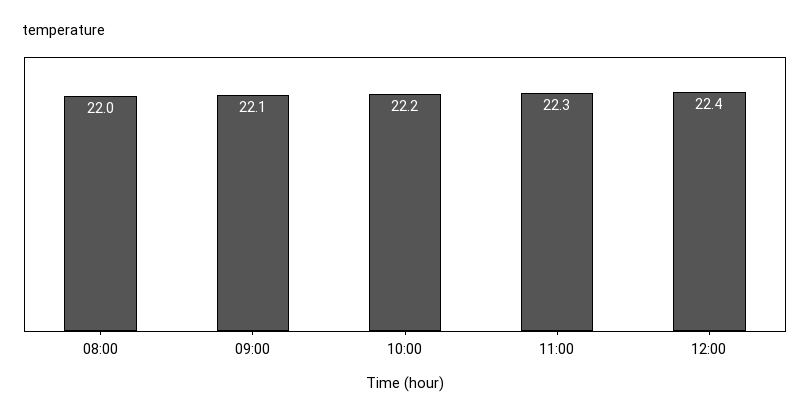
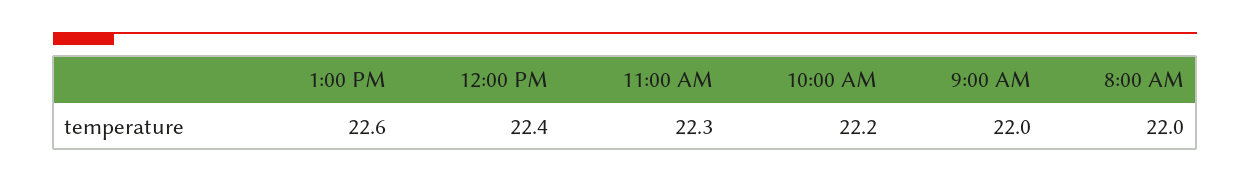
09:00: 22.1 -> 22
1:00 PM: none -> 22.6

